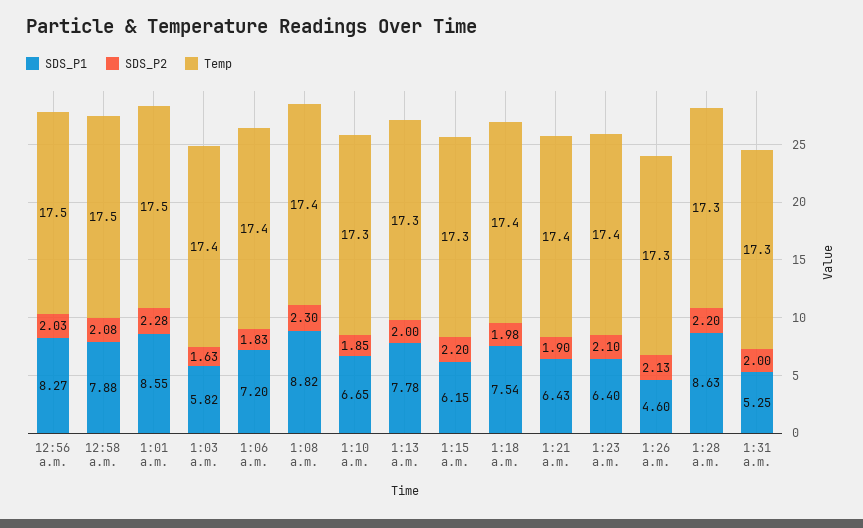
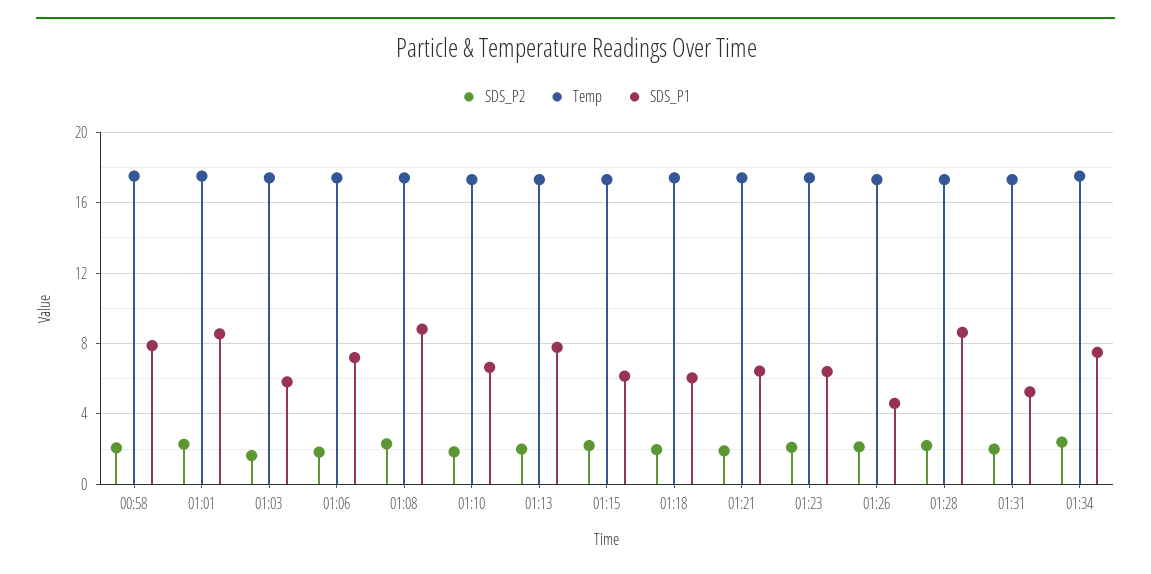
SDS_P1, 12:56 a.m.: 8.27 -> none
SDS_P2, 12:56 a.m.: 2.03 -> none
Temp, 12:56 a.m.: 17.5 -> none
SDS_P1, 1:18 a.m.: 7.54 -> 6
SDS_P2, 01:34: none -> 2.5
Temp, 01:34: none -> 17.5
SDS_P1, 01:34: none -> 7.5

